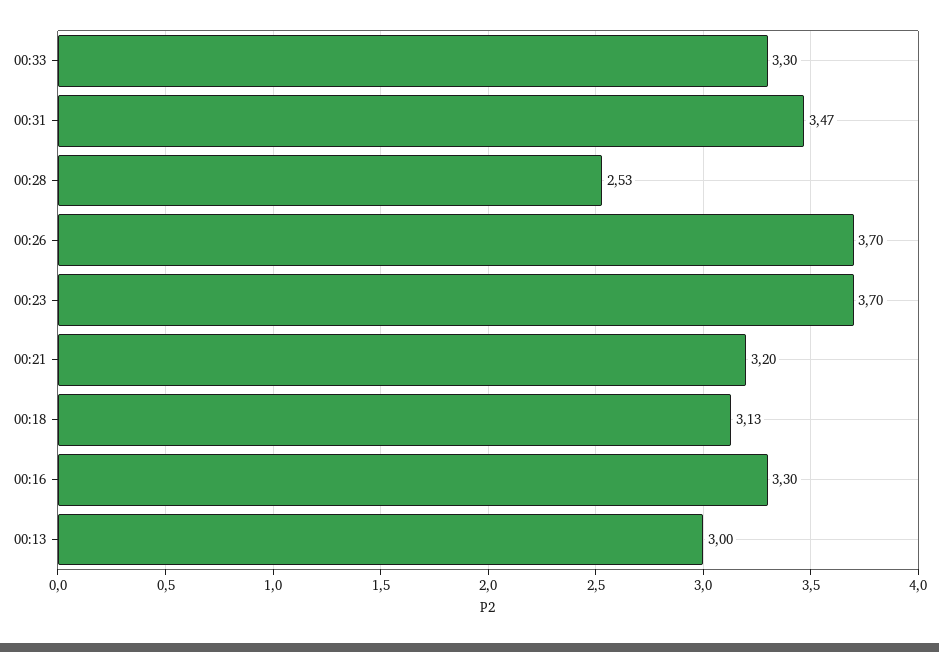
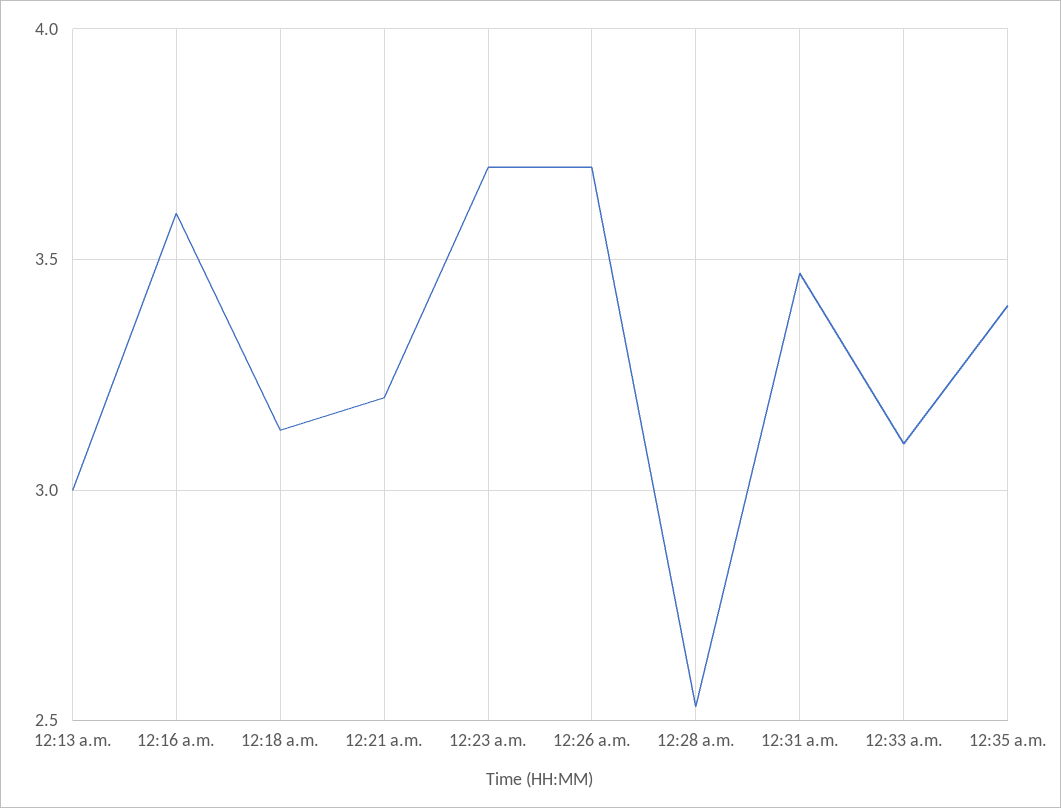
00:33: 3.3 -> 3.1
00:16: 3.3 -> 3.6
12:35 a.m.: none -> 3.4

